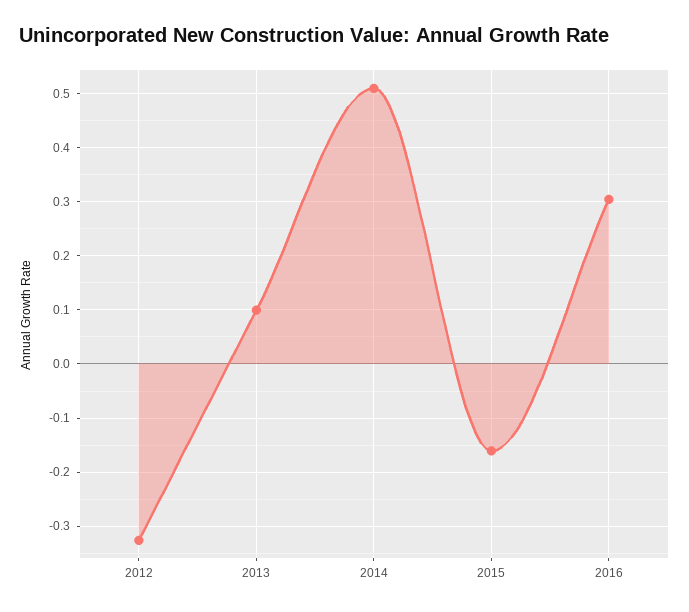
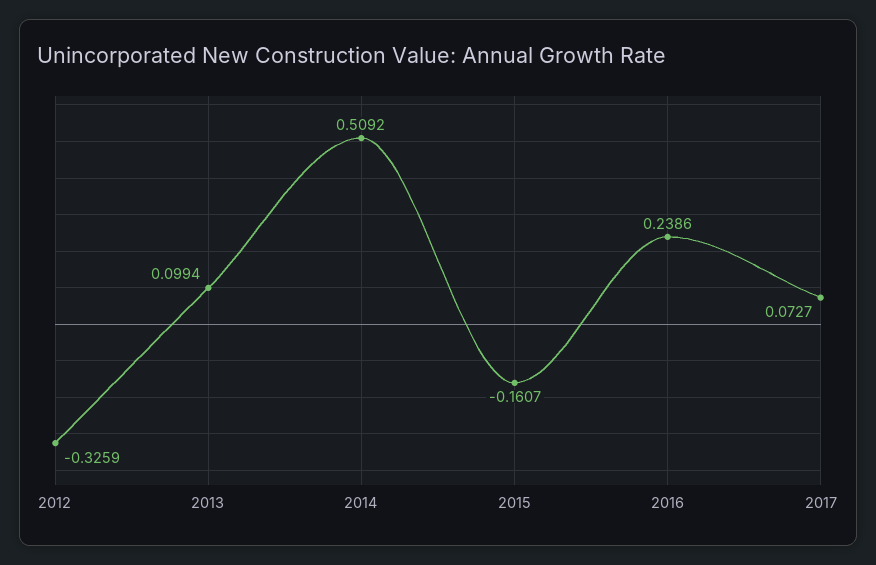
2016: 0.3 -> 0.2386
2017: none -> 0.0727

